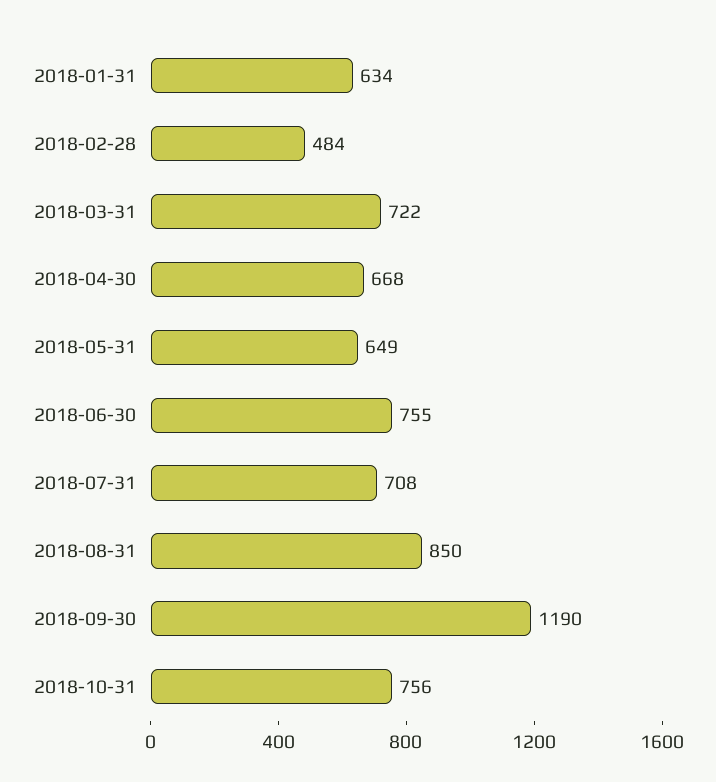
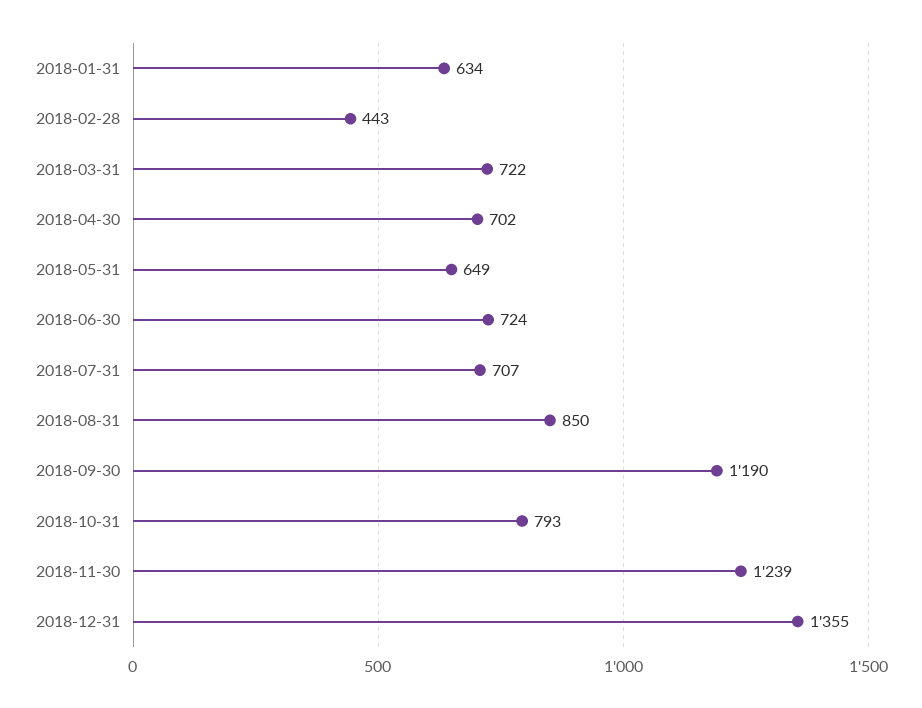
2018-02-28: 484 -> 443
2018-04-30: 668 -> 702
2018-06-30: 755 -> 724
2018-07-31: 708 -> 707
2018-10-31: 756 -> 793
2018-11-30: none -> 1239
2018-12-31: none -> 1355

